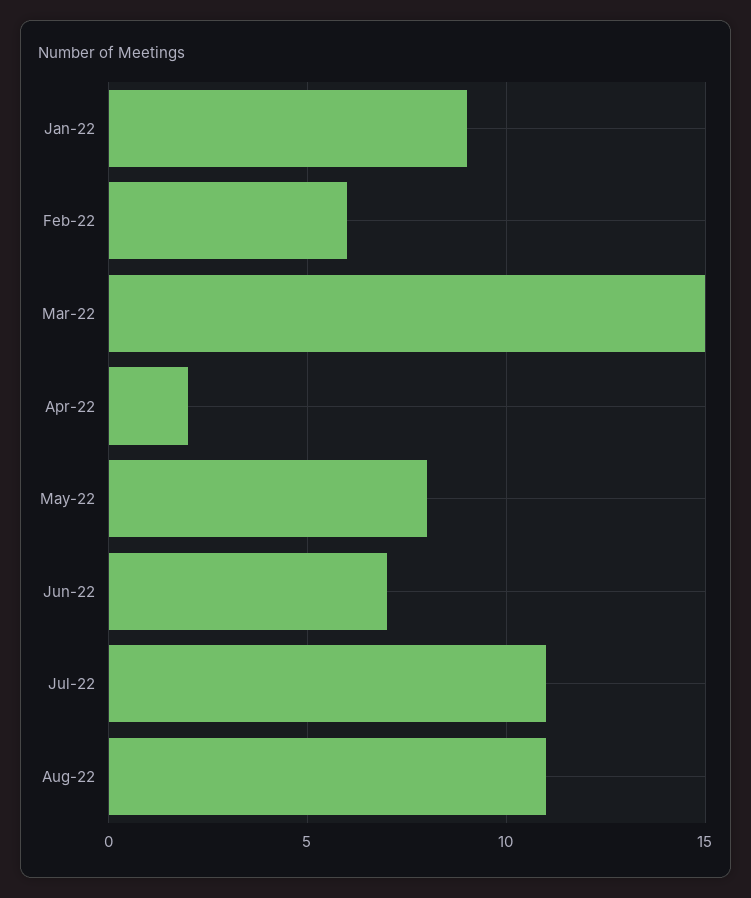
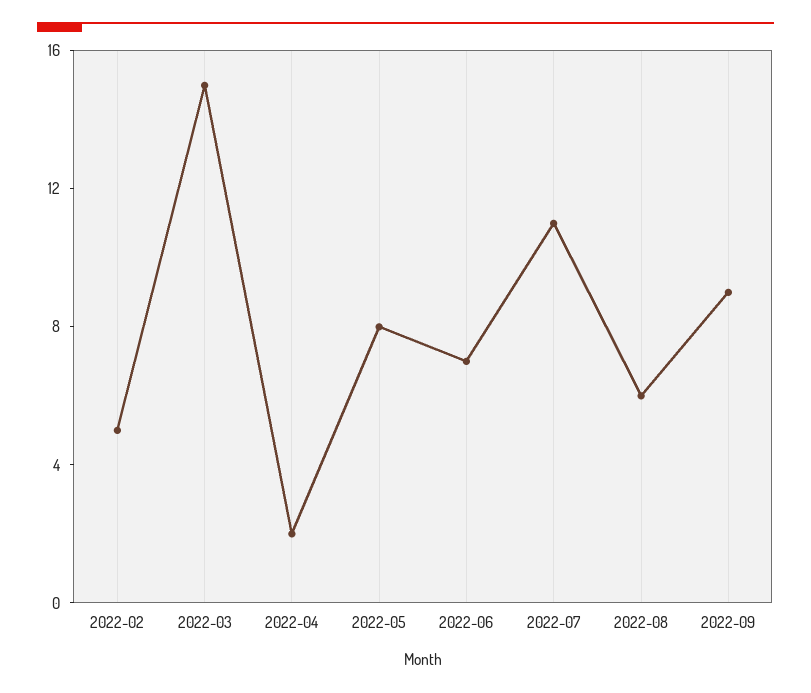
Jan-22: 9 -> none
Feb-22: 6 -> 5
Aug-22: 11 -> 6
2022-09: none -> 9

